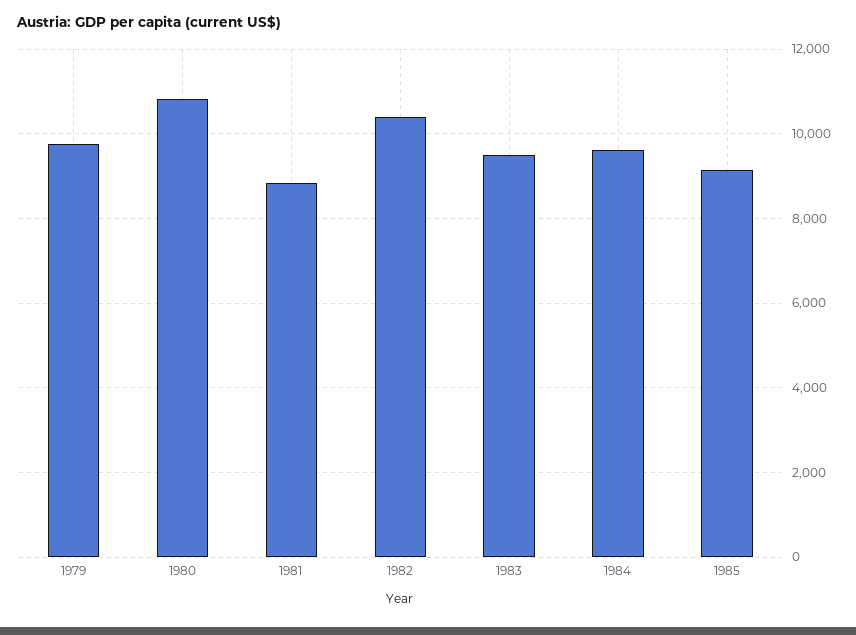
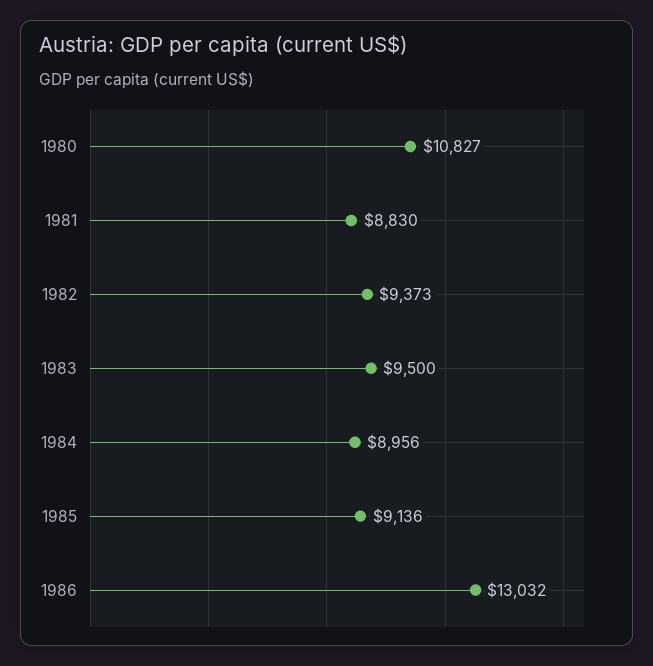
1979: 9800 -> none
1982: 10400 -> 9373
1984: 9600 -> 8956
1986: none -> 13032

